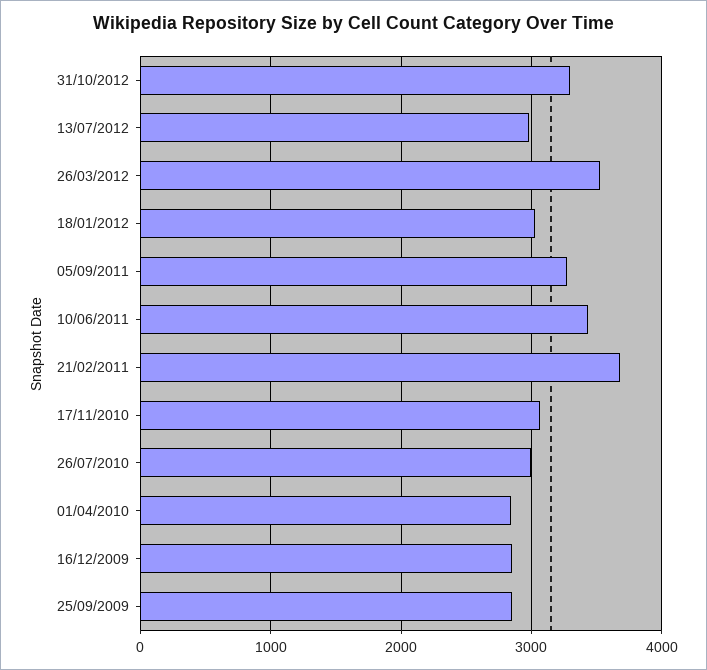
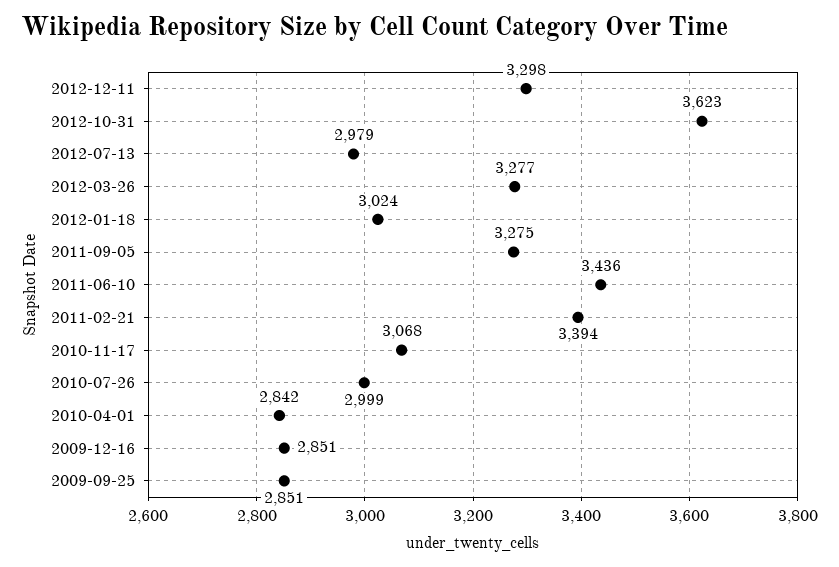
31/10/2012: 3300 -> 3623
26/03/2012: 3500 -> 3277
21/02/2011: 3700 -> 3394
2012-12-11: none -> 3298

